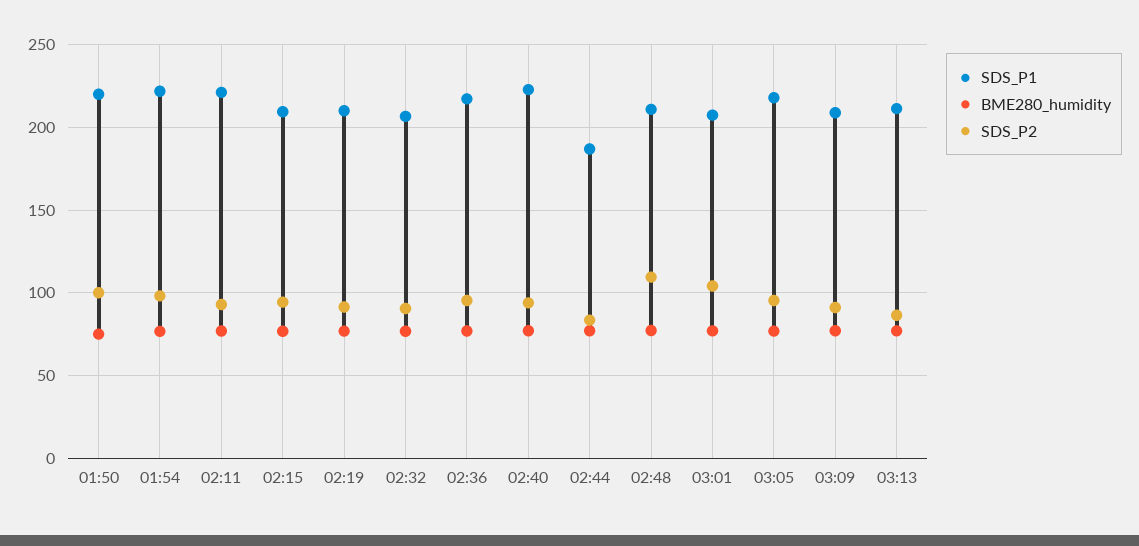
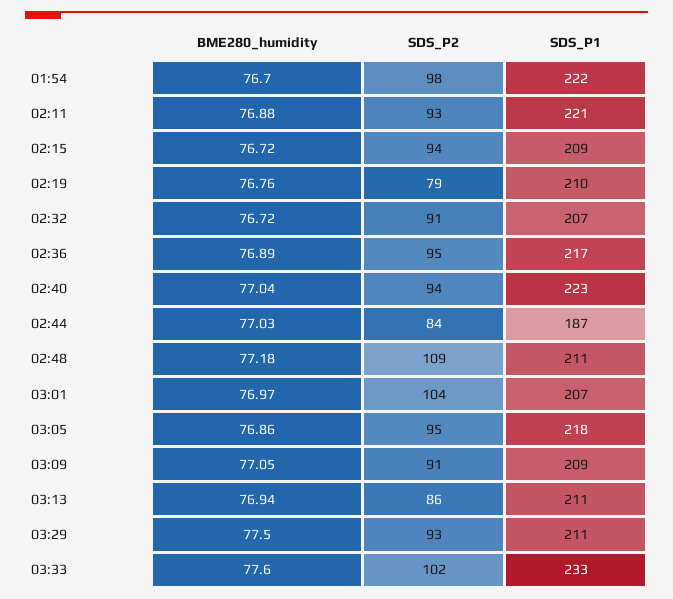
SDS_P1, 01:50: 220 -> none
BME280_humidity, 01:50: 75 -> none
SDS_P2, 01:50: 100 -> none
SDS_P2, 02:19: 90 -> 79
BME280_humidity, 03:29: none -> 77.5
SDS_P2, 03:29: none -> 93
SDS_P1, 03:29: none -> 211
BME280_humidity, 03:33: none -> 77.6
SDS_P2, 03:33: none -> 102
SDS_P1, 03:33: none -> 233

